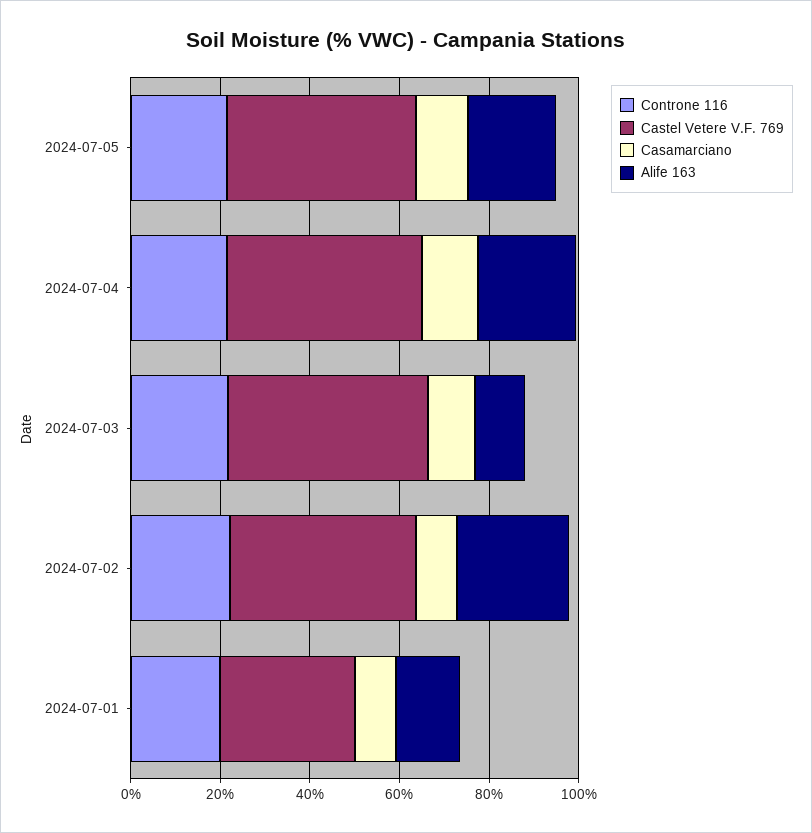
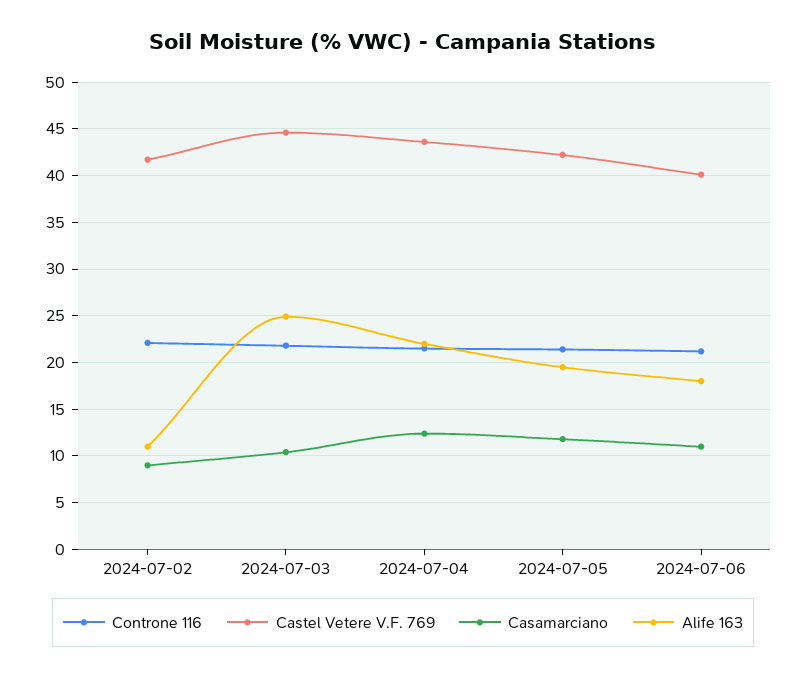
Alife 163, 2024-07-03: 10 -> 25
Alife 163, 2024-07-02: 25 -> 11
Controne 116, 2024-07-01: 20 -> none
Castel Vetere V.F. 769, 2024-07-01: 30 -> none
Casamarciano, 2024-07-01: 10 -> none
Alife 163, 2024-07-01: 15 -> none
Controne 116, 2024-07-06: none -> 21
Castel Vetere V.F. 769, 2024-07-06: none -> 40
Casamarciano, 2024-07-06: none -> 11
Alife 163, 2024-07-06: none -> 18

